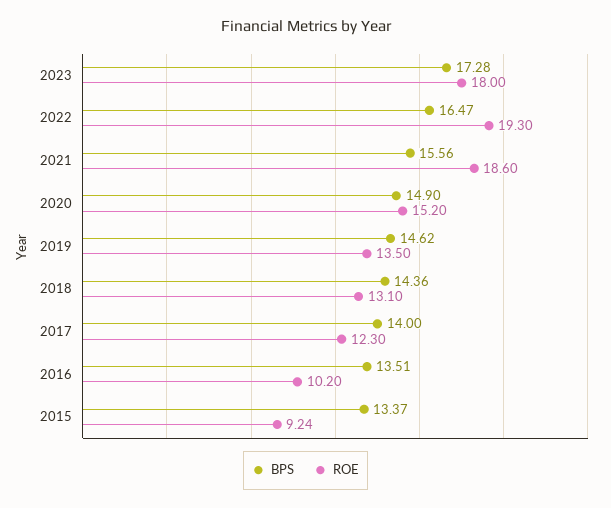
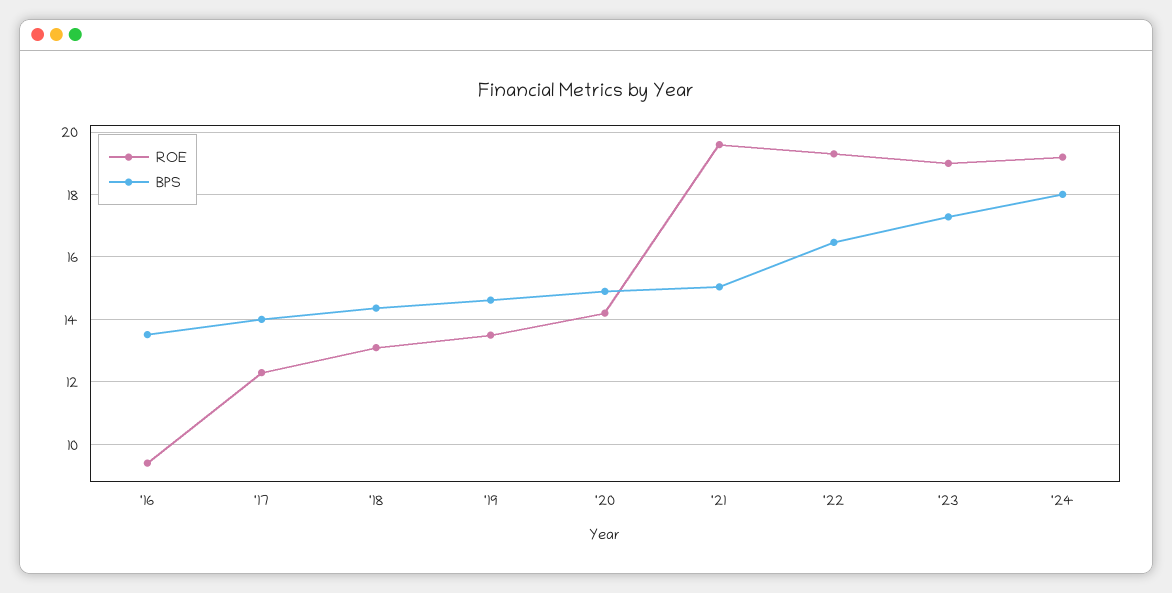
ROE, 2023: 18 -> 19
BPS, 2021: 15.56 -> 15
ROE, 2021: 18.6 -> 19.6
ROE, 2020: 15.2 -> 14.2
ROE, 2016: 10.2 -> 9.4
BPS, 2015: 13.37 -> none
ROE, 2015: 9.24 -> none
ROE, '24: none -> 19.2
BPS, '24: none -> 18

